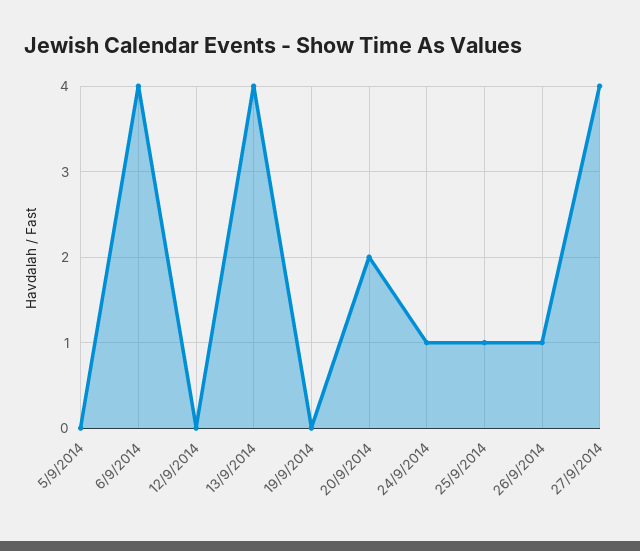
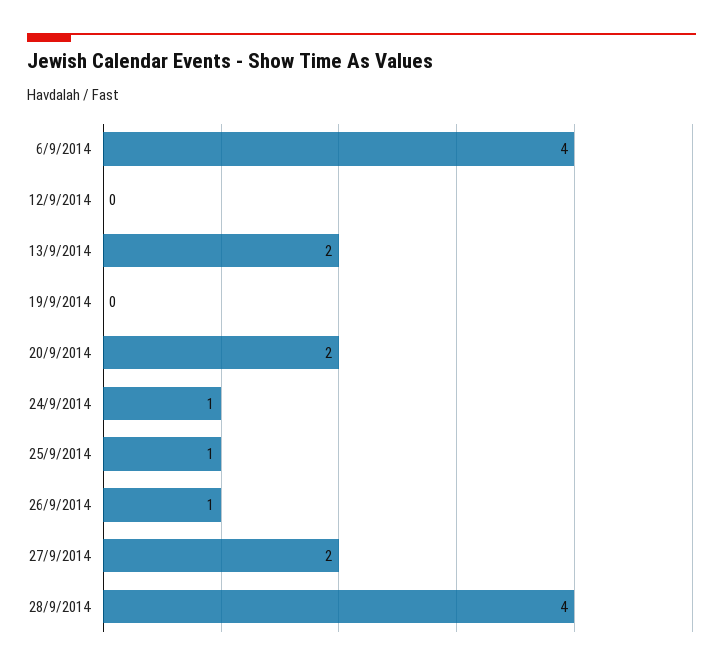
5/9/2014: 0 -> none
13/9/2014: 4 -> 2
27/9/2014: 4 -> 2
28/9/2014: none -> 4

